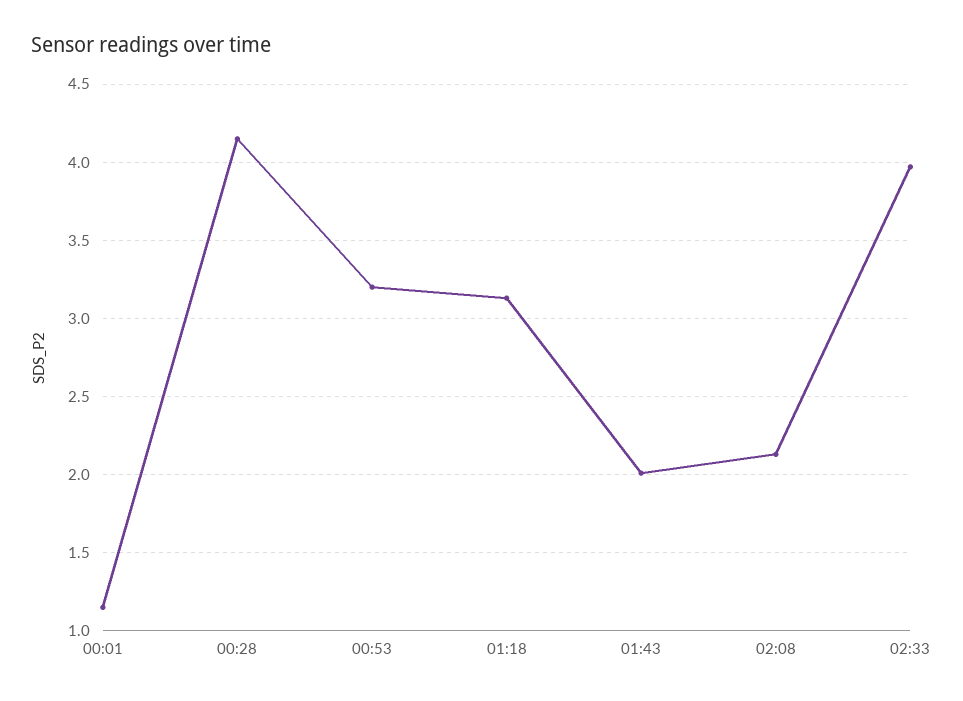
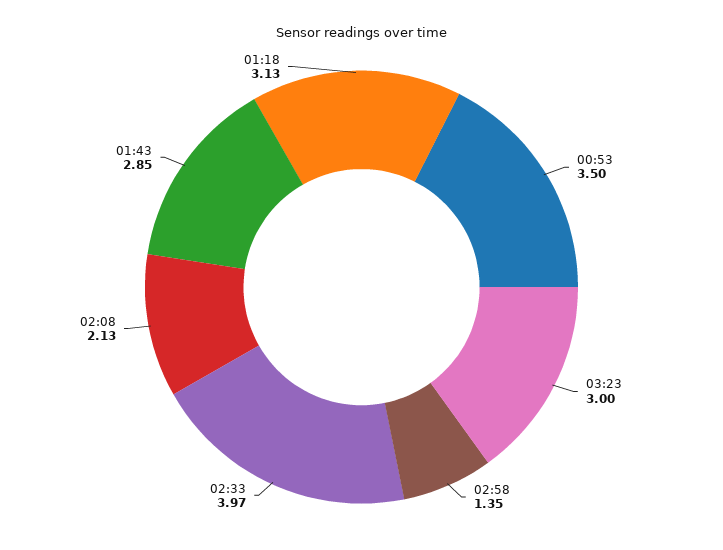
00:01: 1.15 -> none
00:28: 4.15 -> none
00:53: 3.2 -> 3.5
01:43: 2 -> 2.85
03:23: none -> 3
02:58: none -> 1.35

